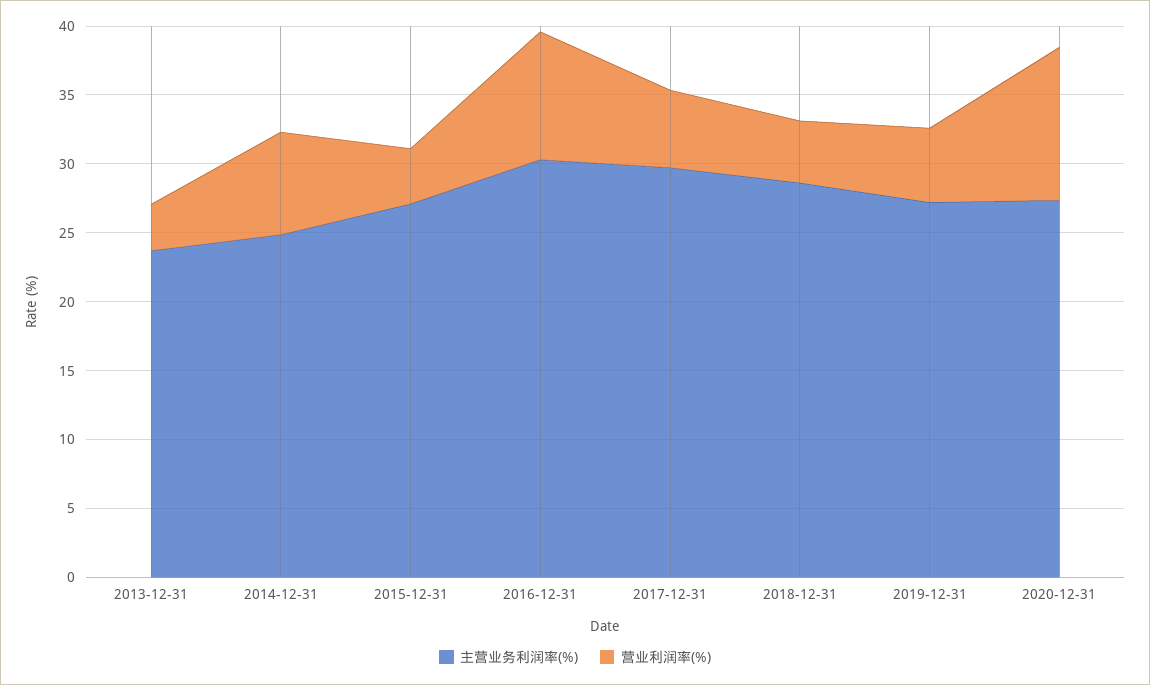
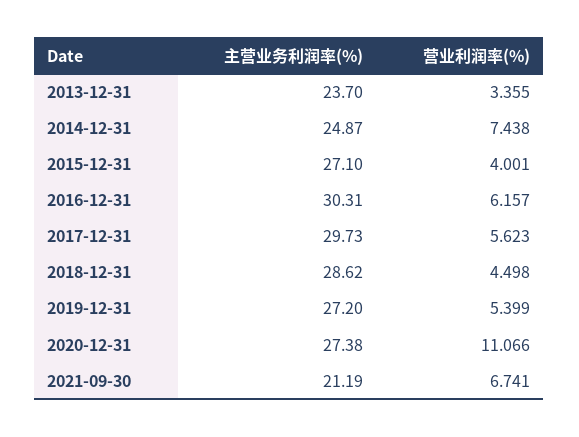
营业利润率(%), 2016-12-31: 9 -> 6.157
主营业务利润率(%), 2021-09-30: none -> 21.19
营业利润率(%), 2021-09-30: none -> 6.741

